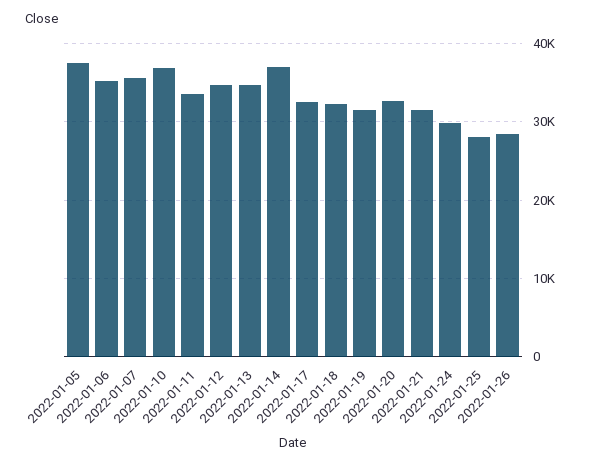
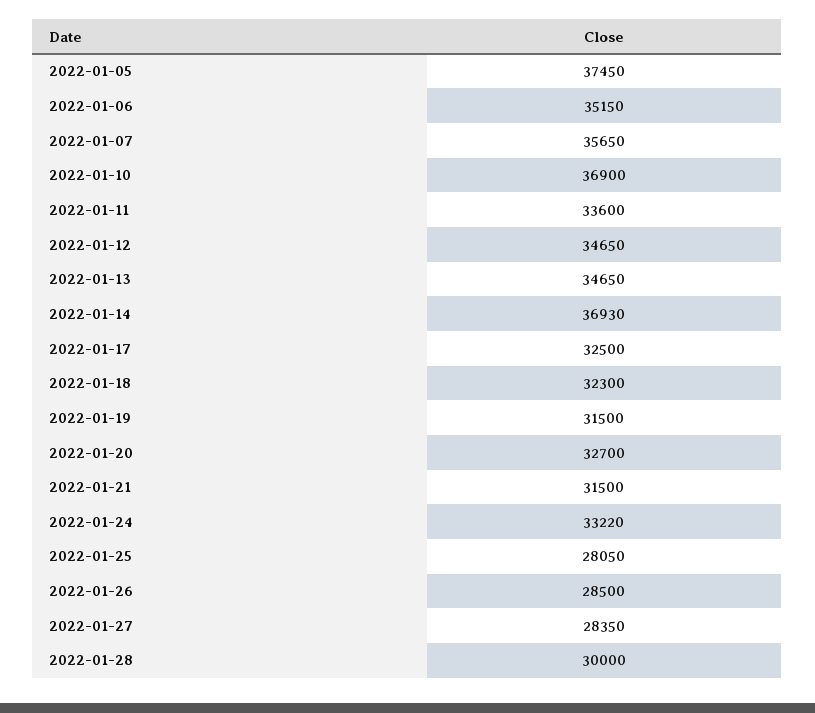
2022-01-24: 30000 -> 33220
2022-01-27: none -> 28350
2022-01-28: none -> 30000

